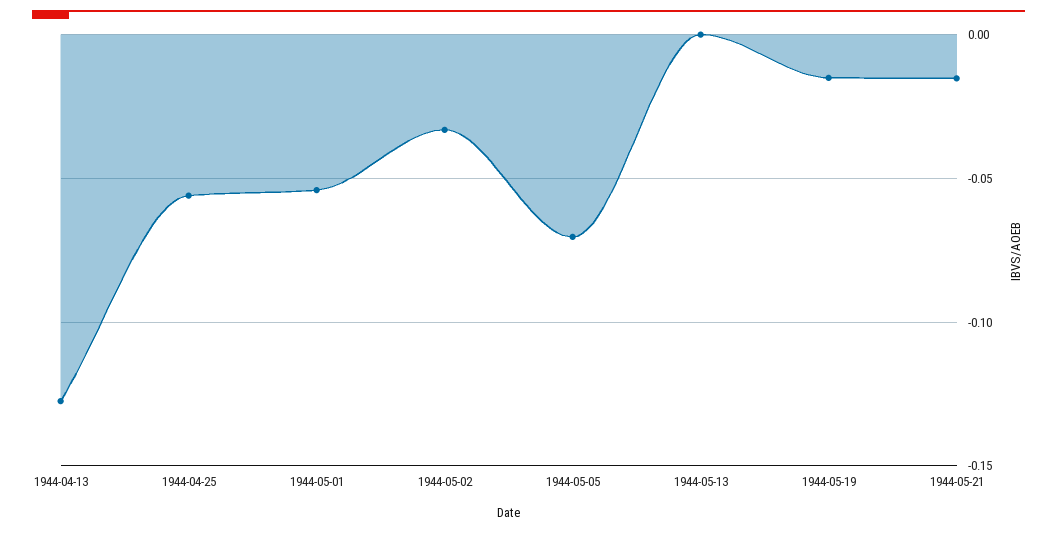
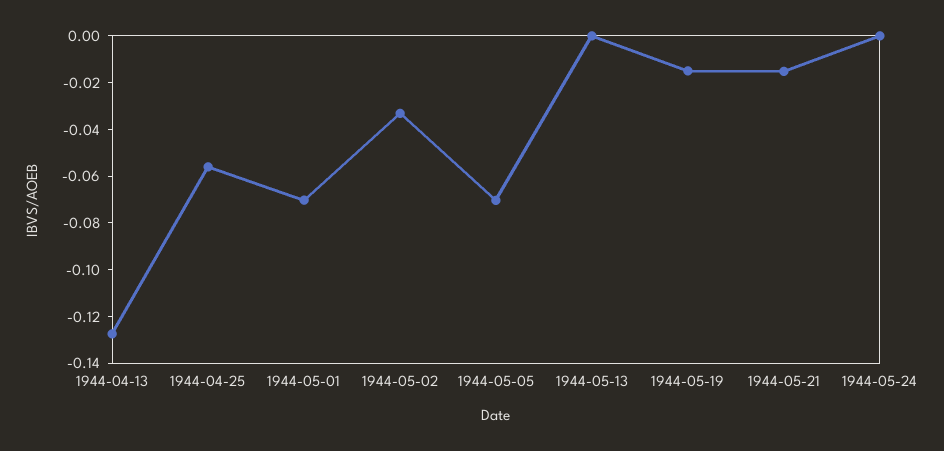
1944-05-01: -0.055 -> -0.07
1944-05-24: none -> 0

